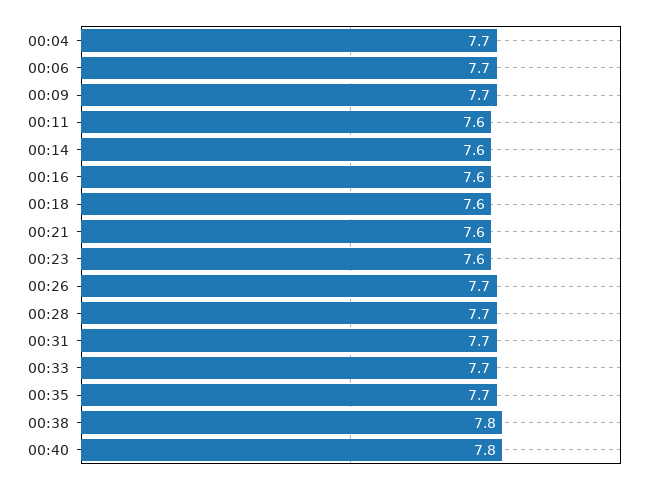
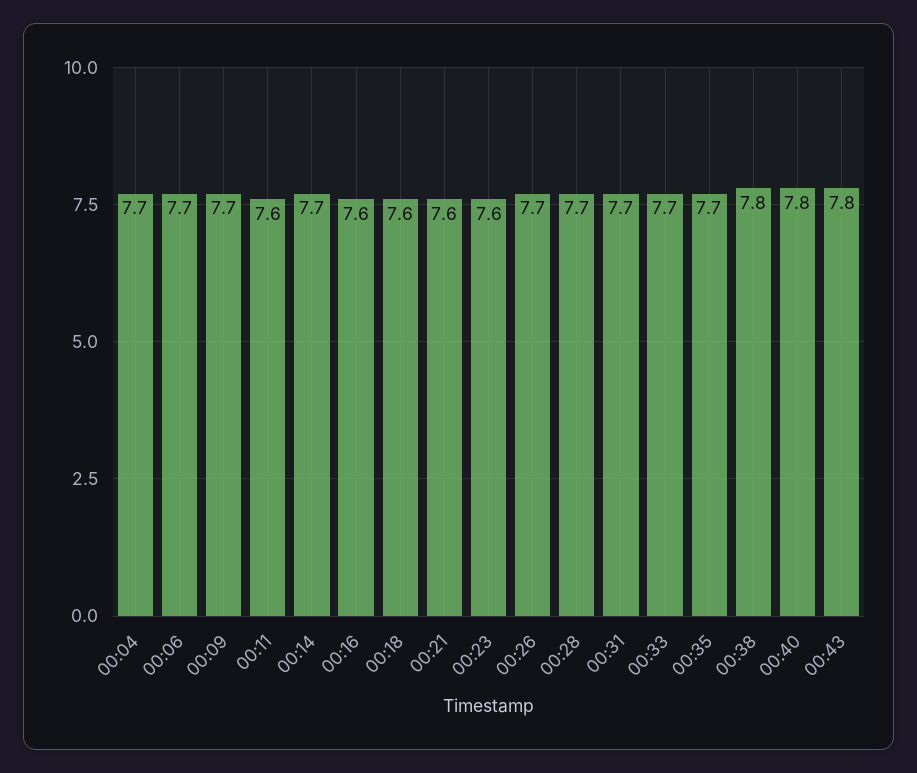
00:14: 7.6 -> 7.7
00:43: none -> 7.8

